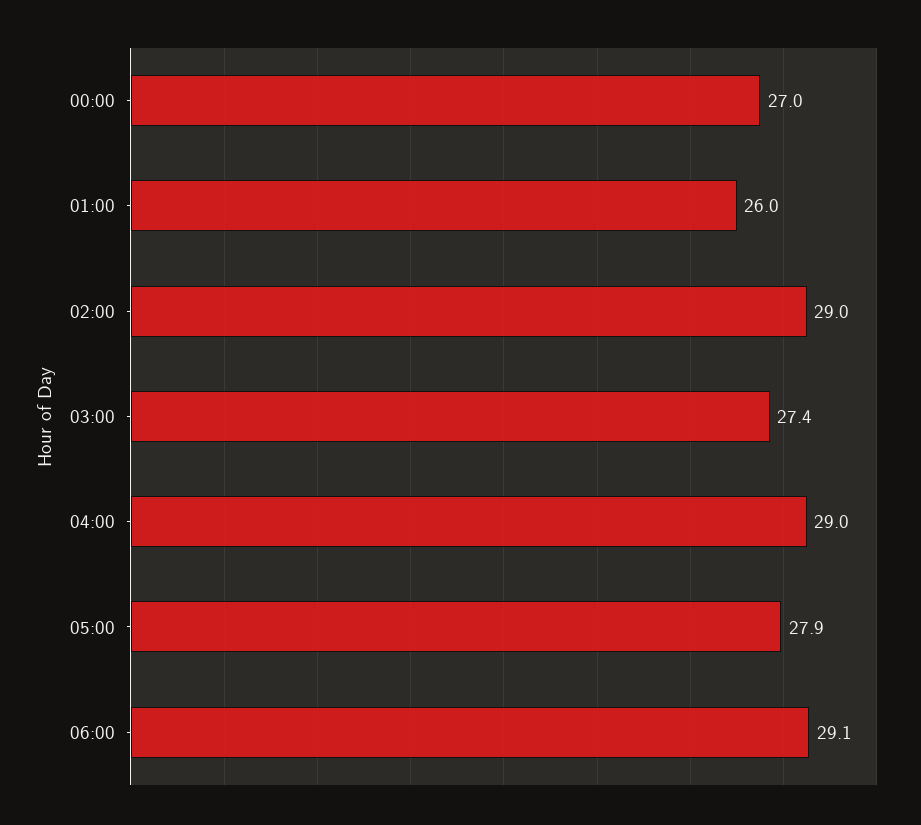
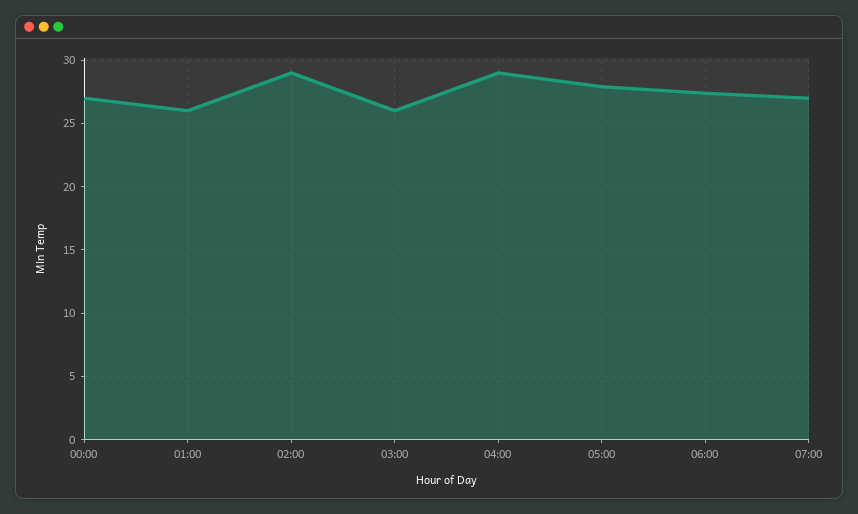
03:00: 27.4 -> 26
06:00: 29.1 -> 27.5
07:00: none -> 27

